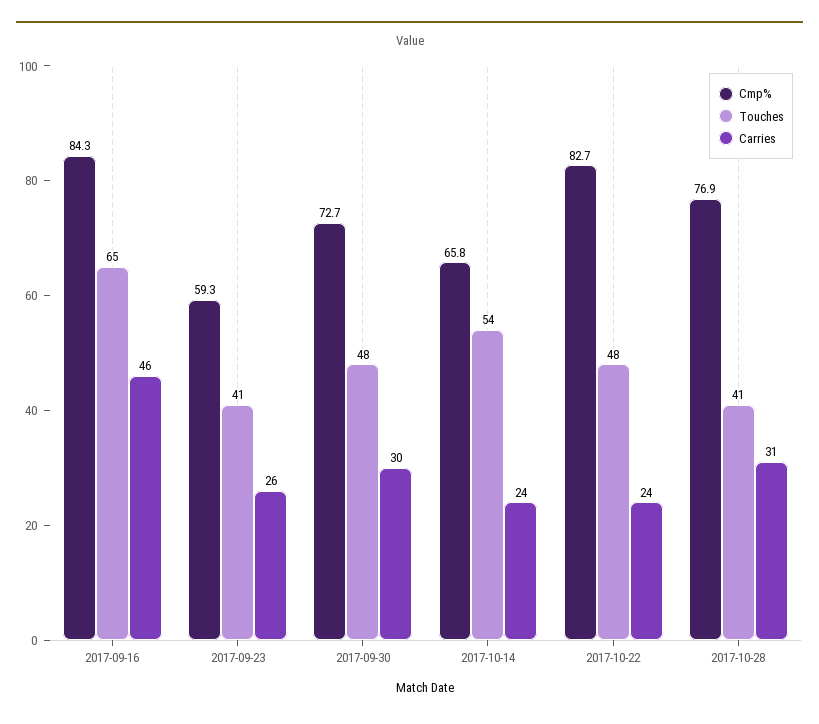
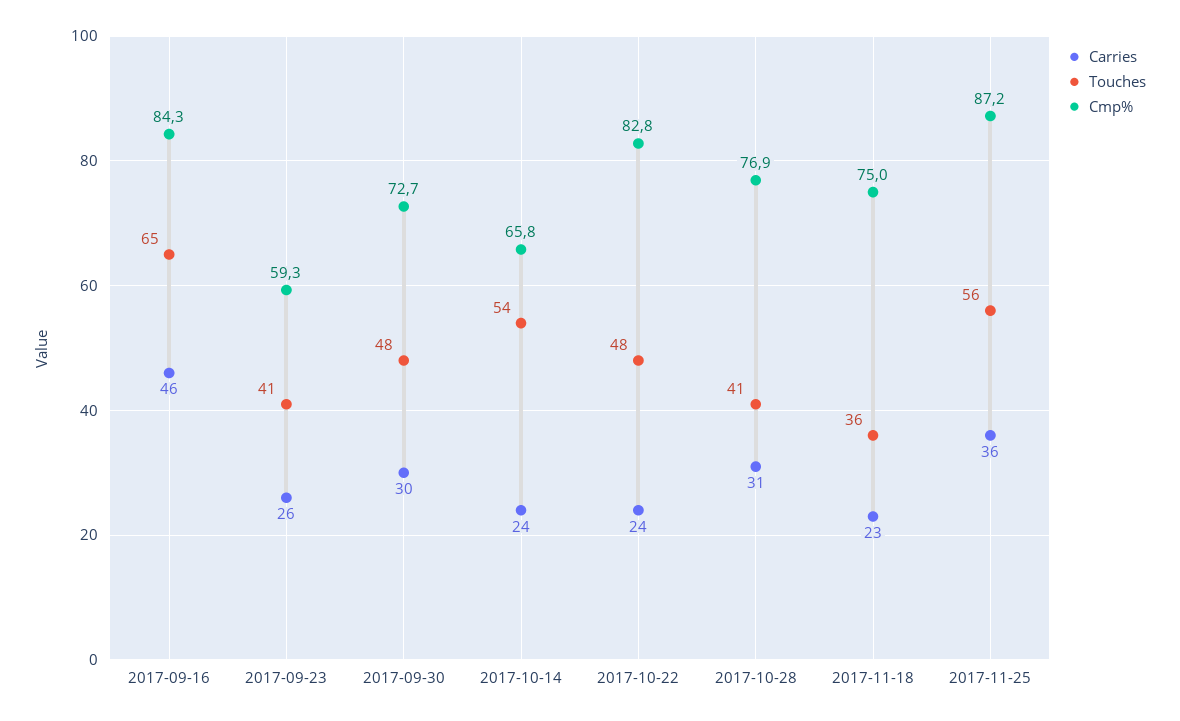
Cmp%, 2017-10-22: 82.7 -> 82.8
Carries, 2017-11-18: none -> 23
Touches, 2017-11-18: none -> 36
Cmp%, 2017-11-18: none -> 75
Carries, 2017-11-25: none -> 36
Touches, 2017-11-25: none -> 56
Cmp%, 2017-11-25: none -> 87.2

